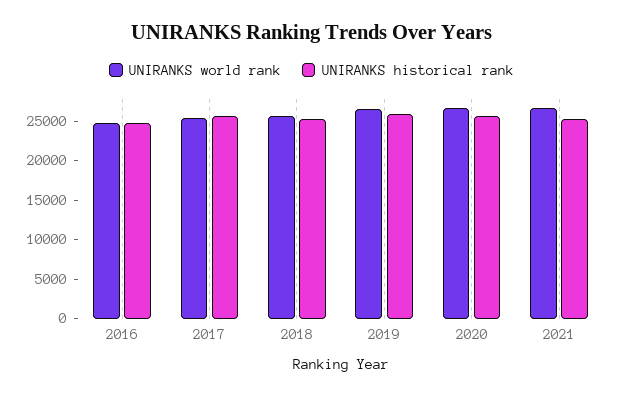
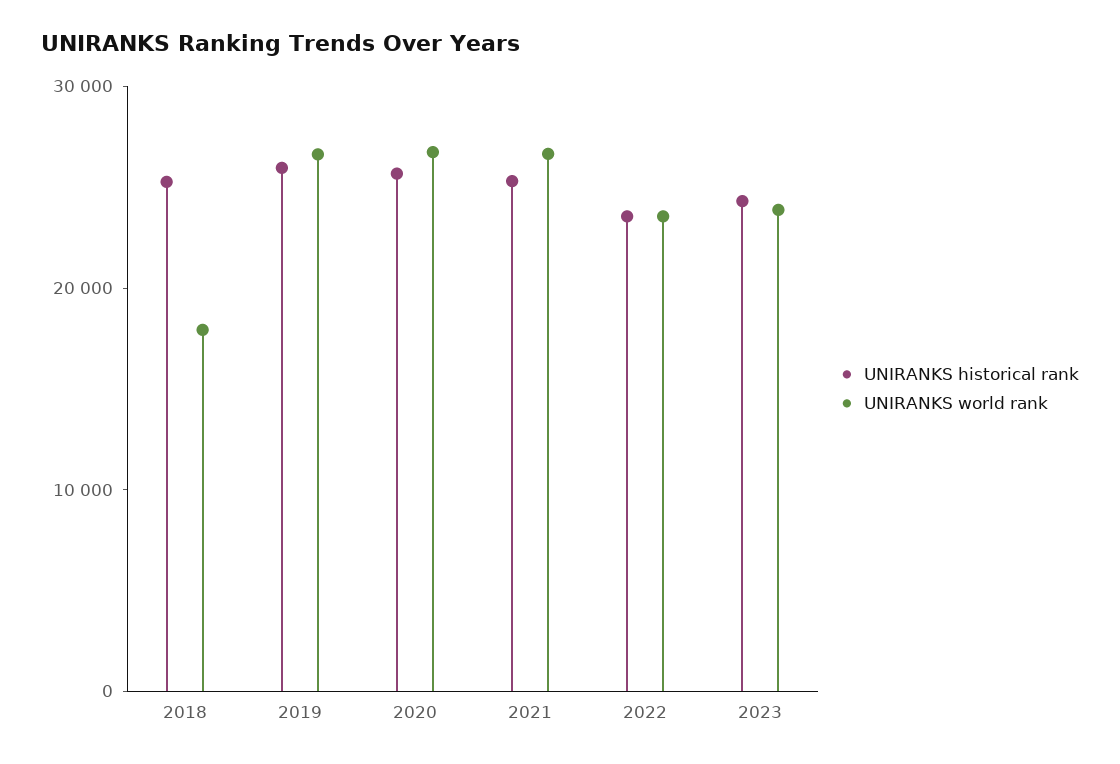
UNIRANKS world rank, 2016: 25000 -> none
UNIRANKS historical rank, 2016: 25000 -> none
UNIRANKS world rank, 2017: 25000 -> none
UNIRANKS historical rank, 2017: 25000 -> none
UNIRANKS world rank, 2018: 25000 -> 18000
UNIRANKS historical rank, 2022: none -> 24000
UNIRANKS world rank, 2022: none -> 24000
UNIRANKS historical rank, 2023: none -> 24000
UNIRANKS world rank, 2023: none -> 24000

